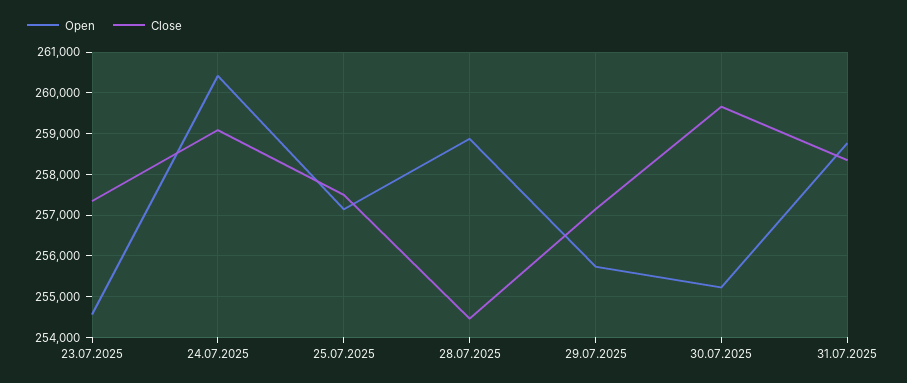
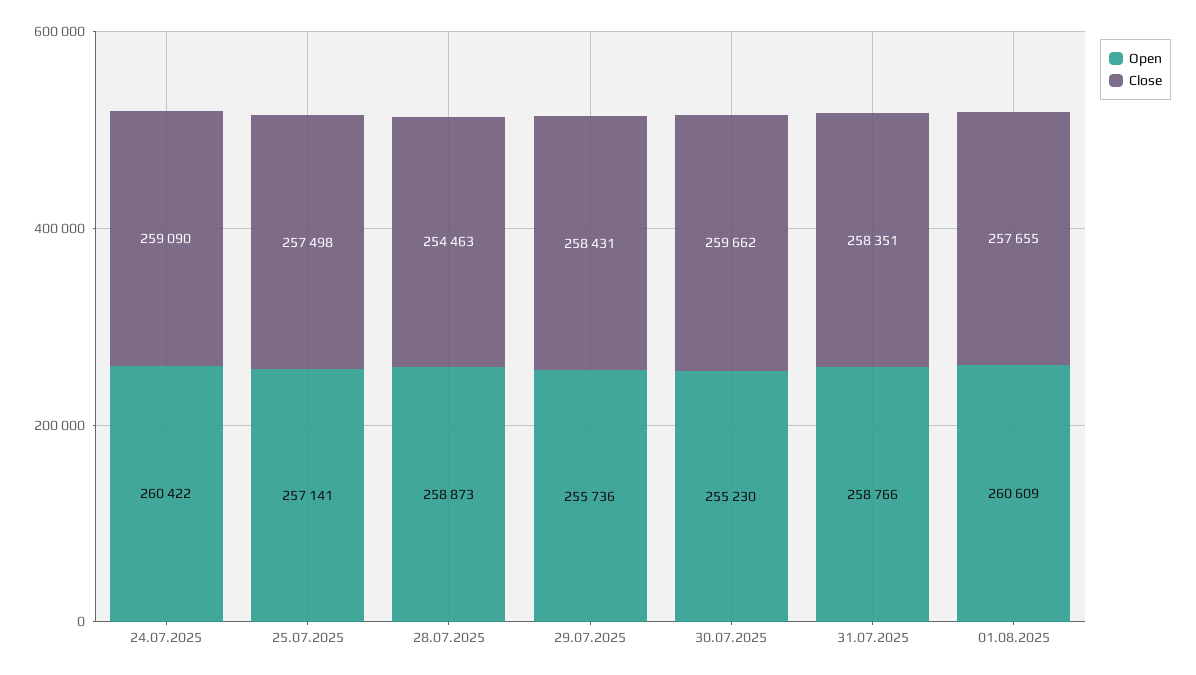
Open, 23.07.2025: 254600 -> none
Close, 23.07.2025: 257400 -> none
Close, 29.07.2025: 257200 -> 258431
Open, 01.08.2025: none -> 260609
Close, 01.08.2025: none -> 257655

